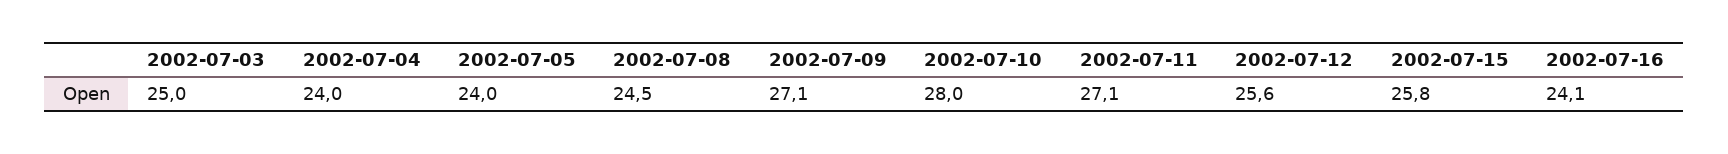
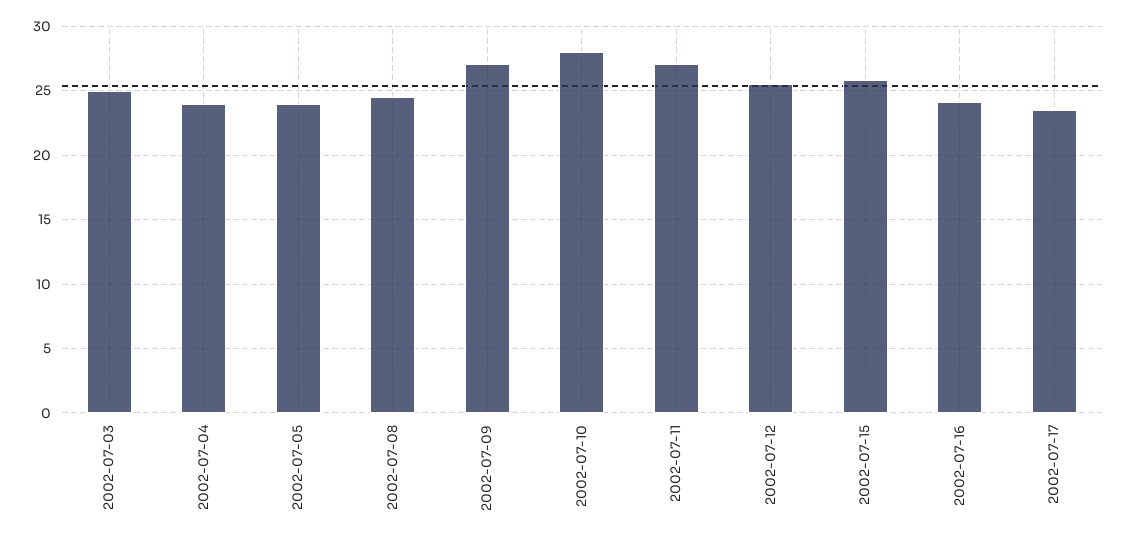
2002-07-17: none -> 23.5

